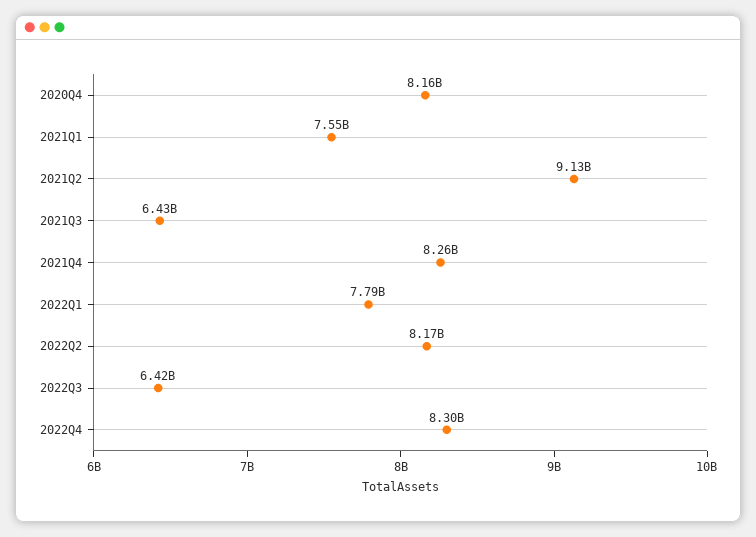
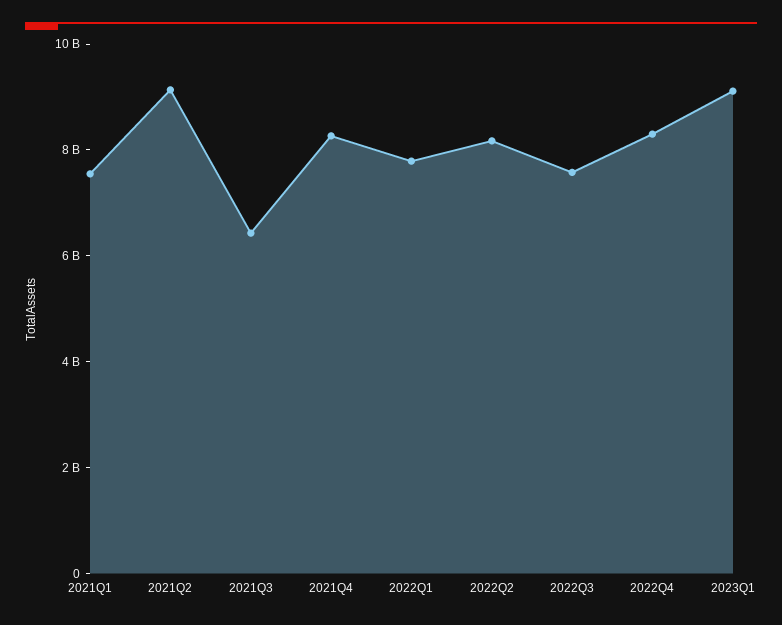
2020Q4: 8160000000 -> none
2022Q3: 6420000000 -> 7500000000
2023Q1: none -> 9000000000

